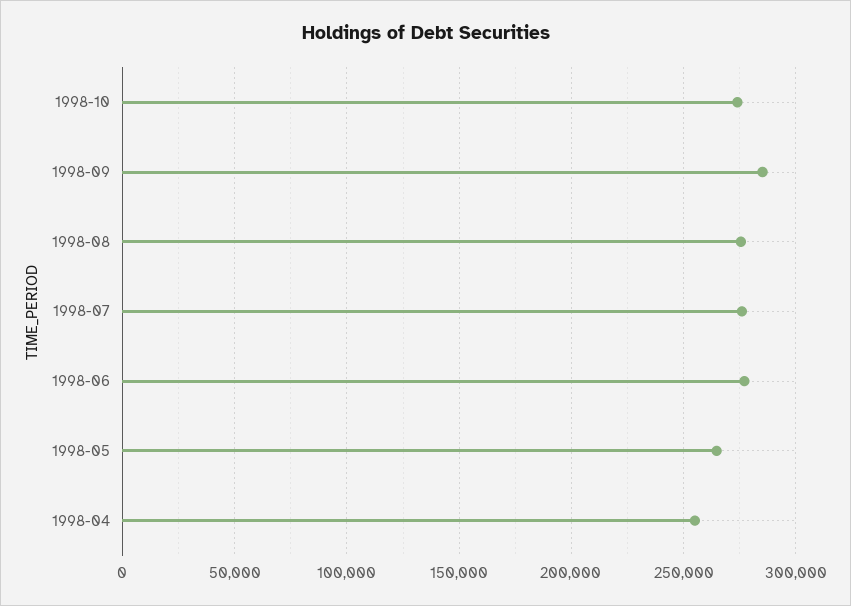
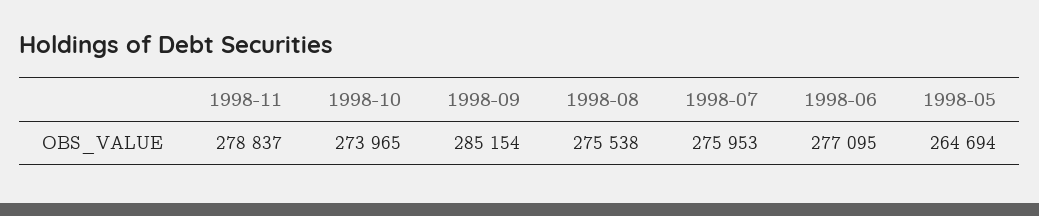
1998-04: 255000 -> none
1998-11: none -> 278837

